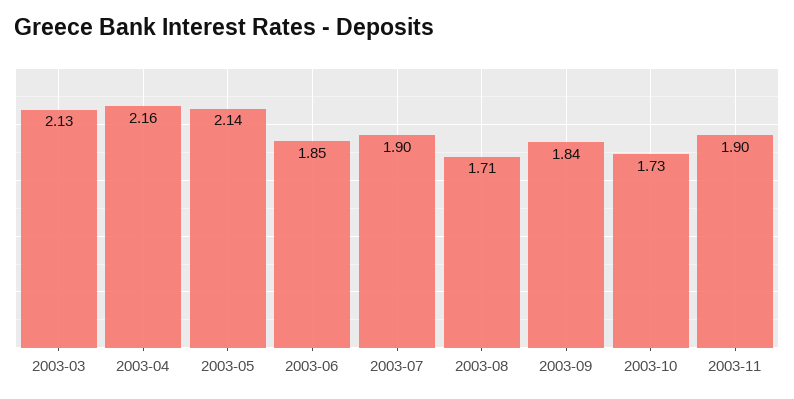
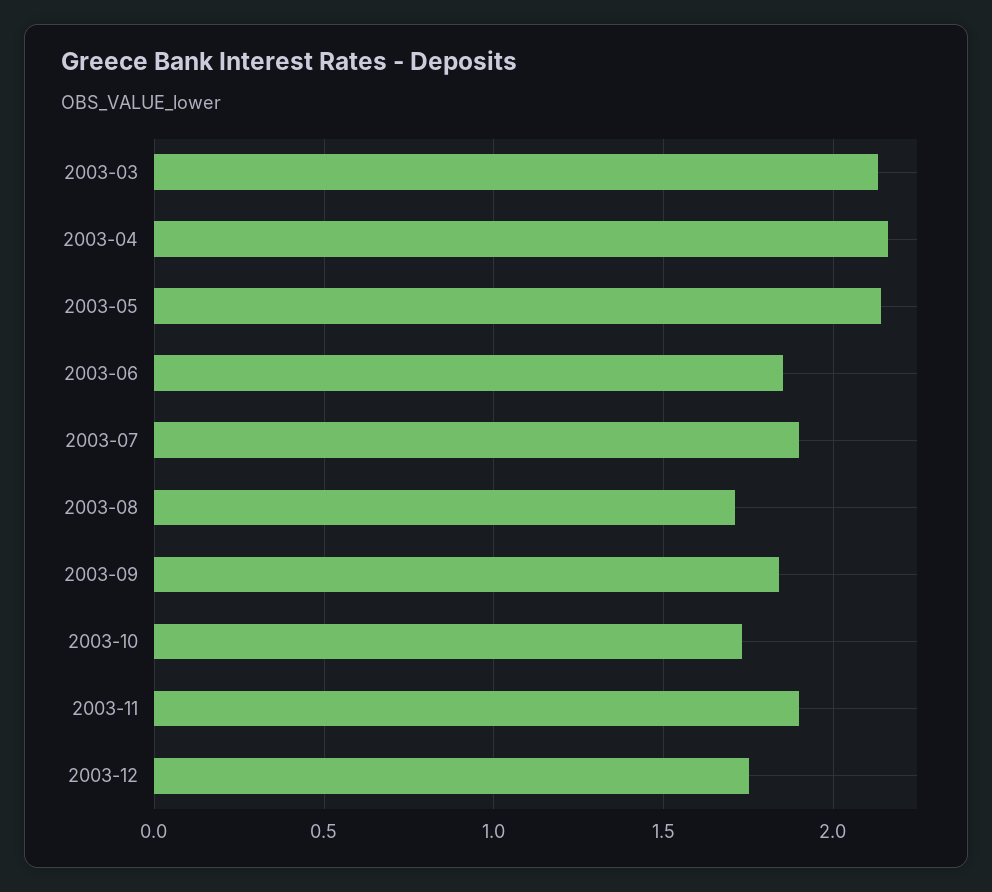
2003-12: none -> 1.75

